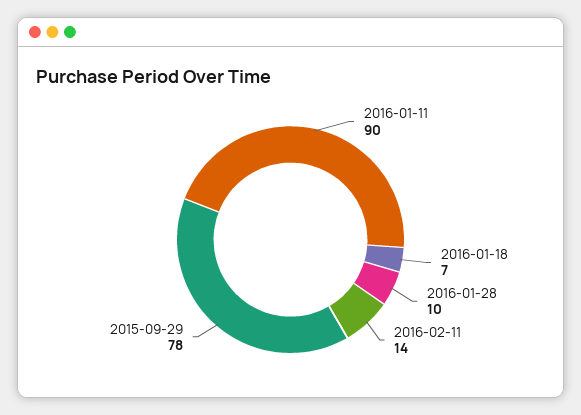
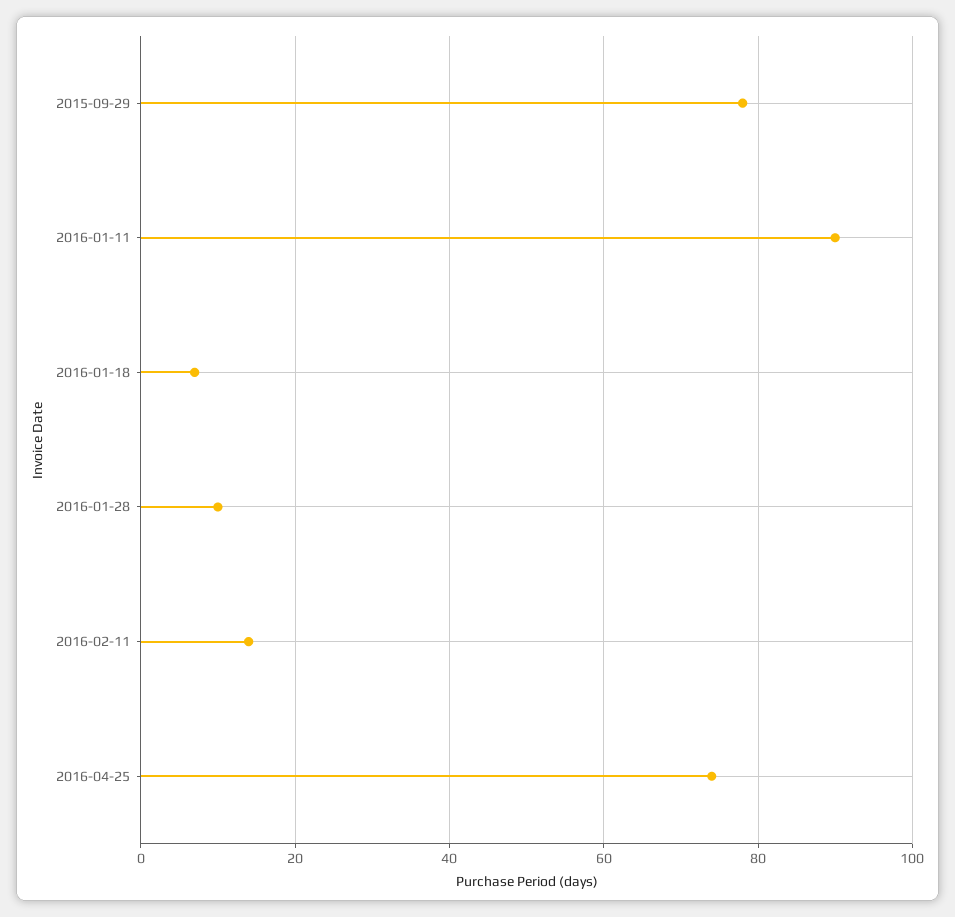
2016-04-25: none -> 75

